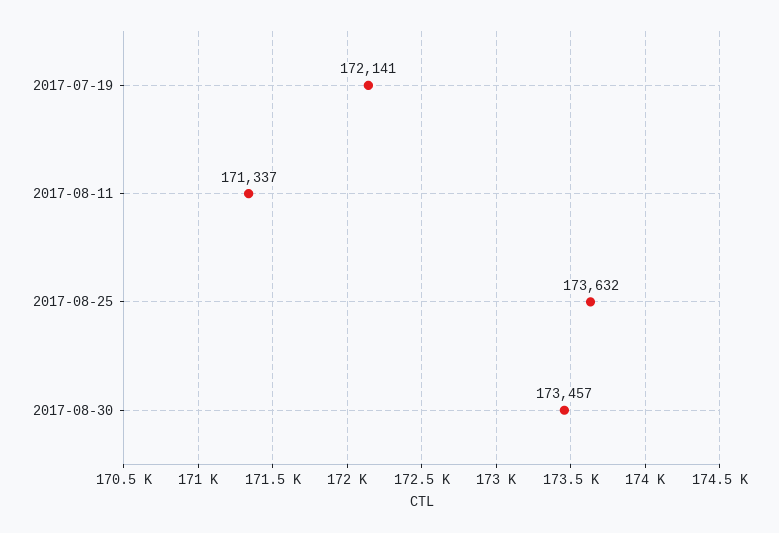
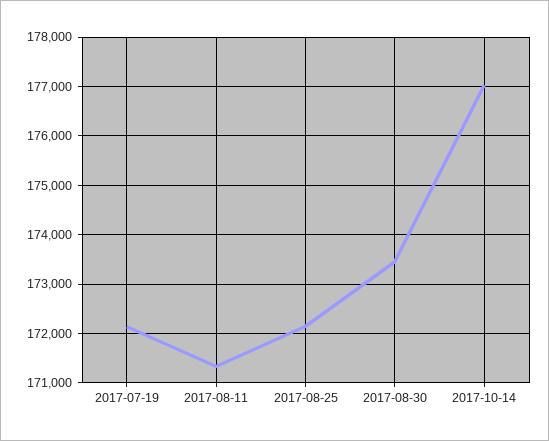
2017-08-25: 173632 -> 172200
2017-10-14: none -> 177000

